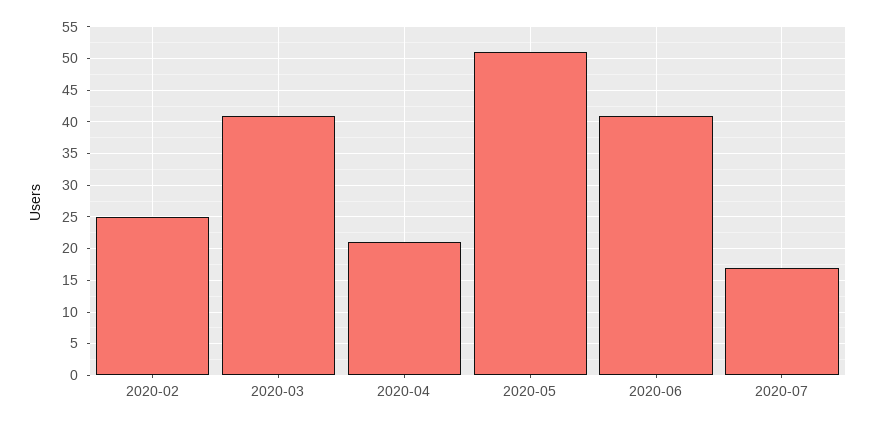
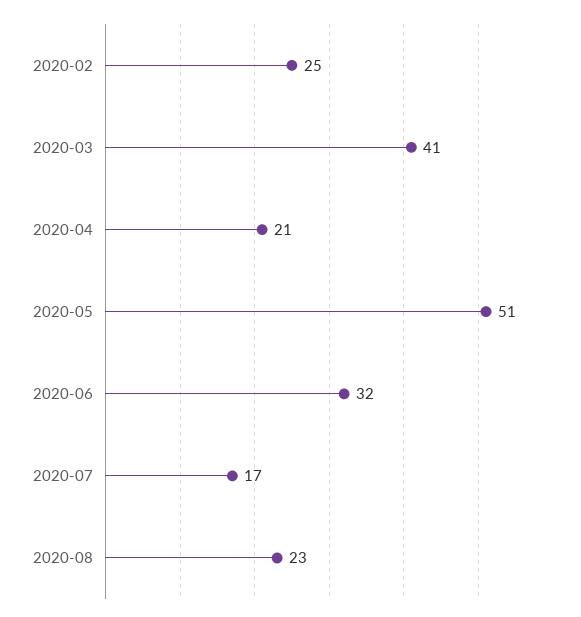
2020-06: 41 -> 32
2020-08: none -> 23

